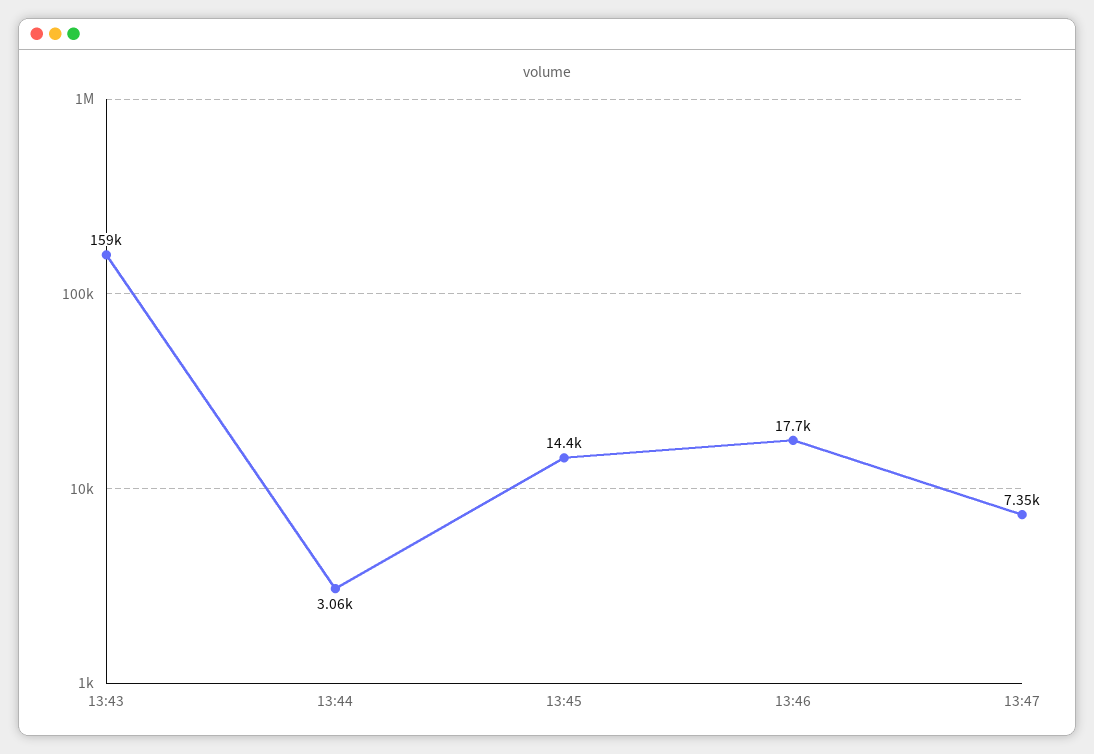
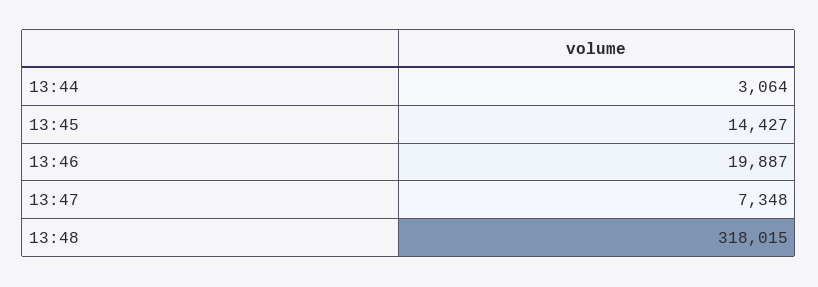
13:43: 159000 -> none
13:46: 17700 -> 19887
13:48: none -> 318015

